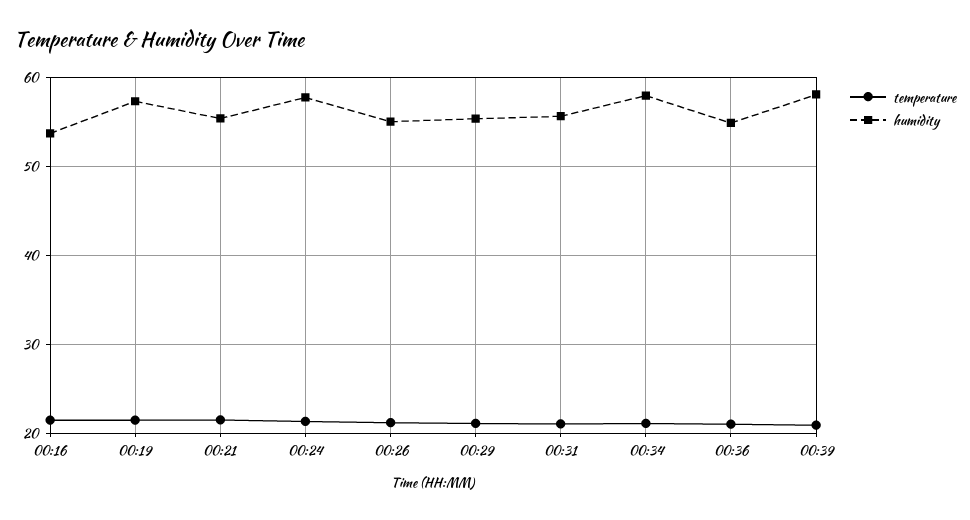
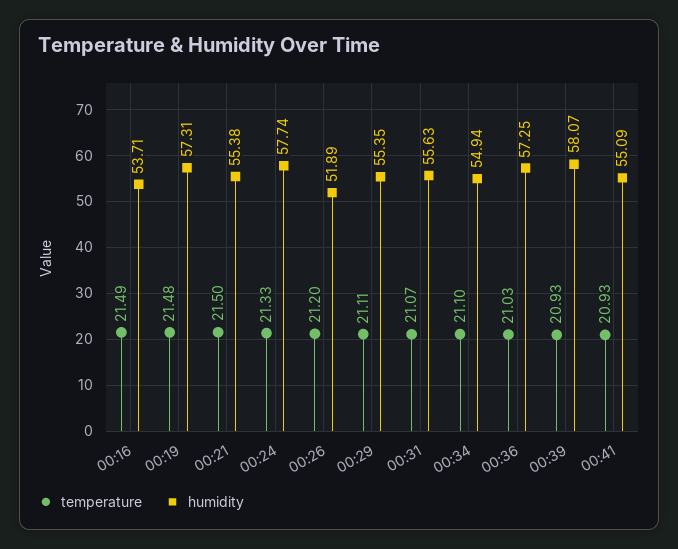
humidity, 00:26: 55 -> 51.89
humidity, 00:34: 58 -> 54.94
humidity, 00:36: 55 -> 57.25
temperature, 00:41: none -> 20.93
humidity, 00:41: none -> 55.09

